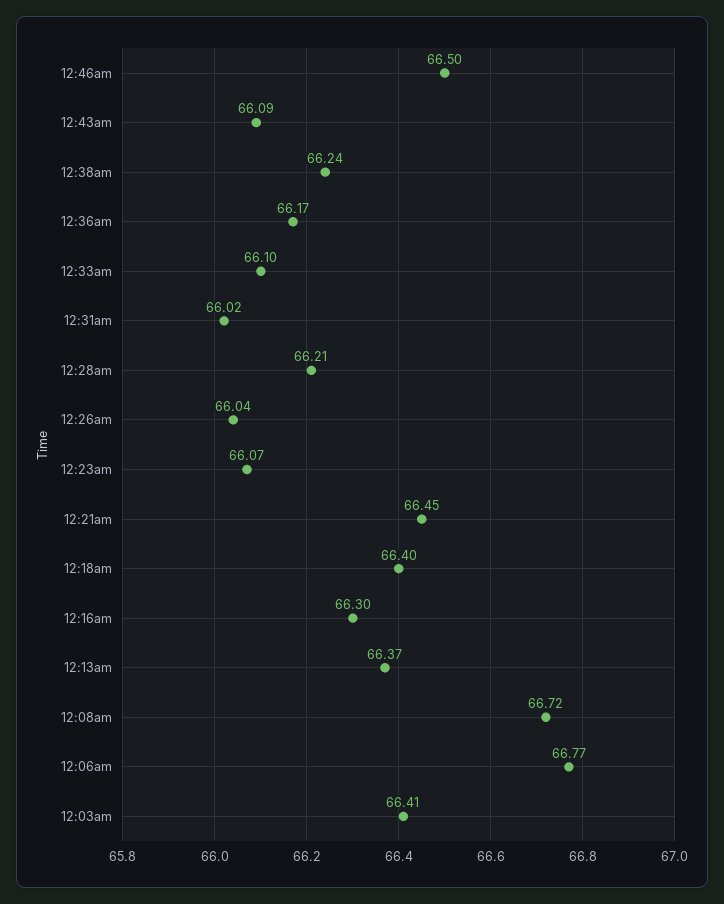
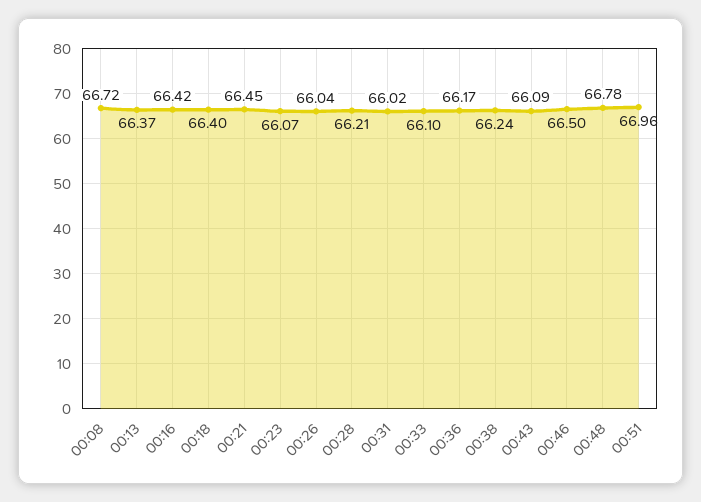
12:16am: 66.3 -> 66.42
12:06am: 66.77 -> none
12:03am: 66.41 -> none
00:48: none -> 66.78
00:51: none -> 66.96

